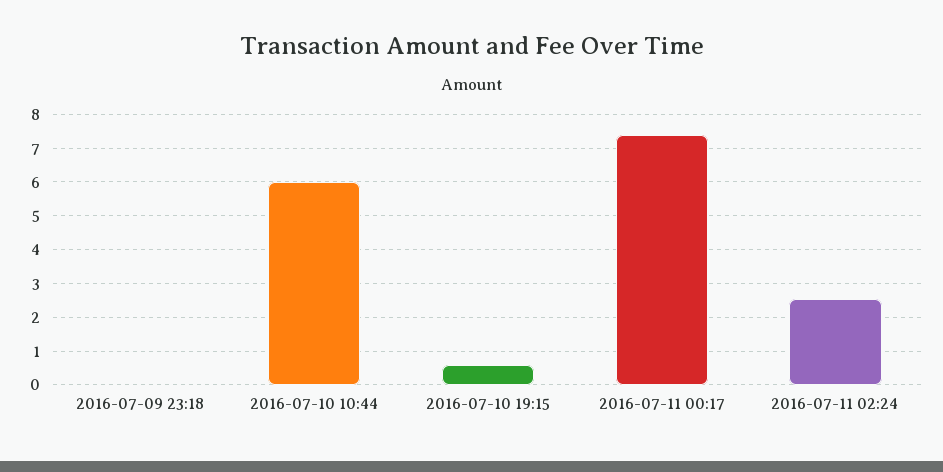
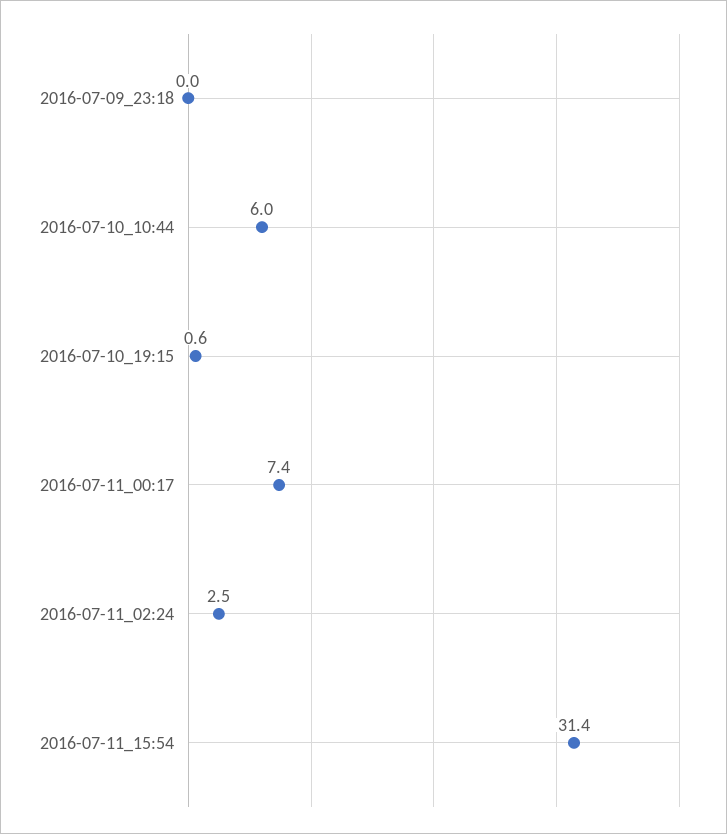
2016-07-11_15:54: none -> 31.4

